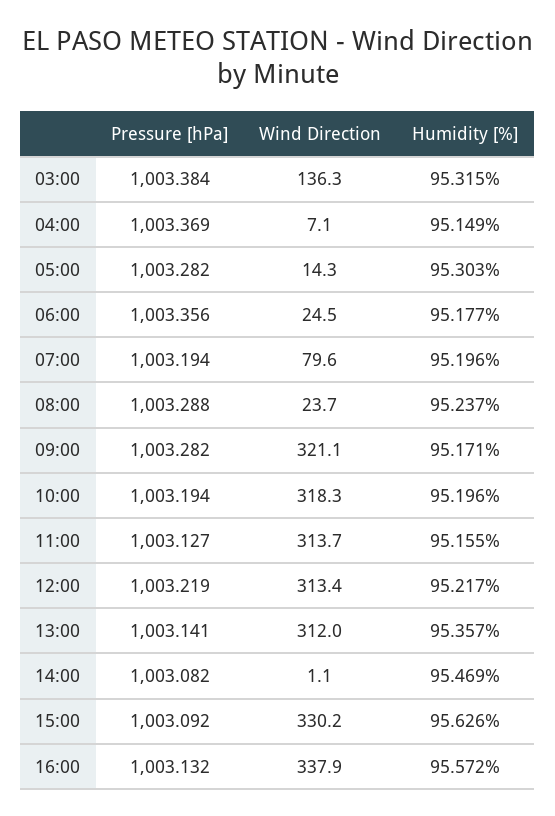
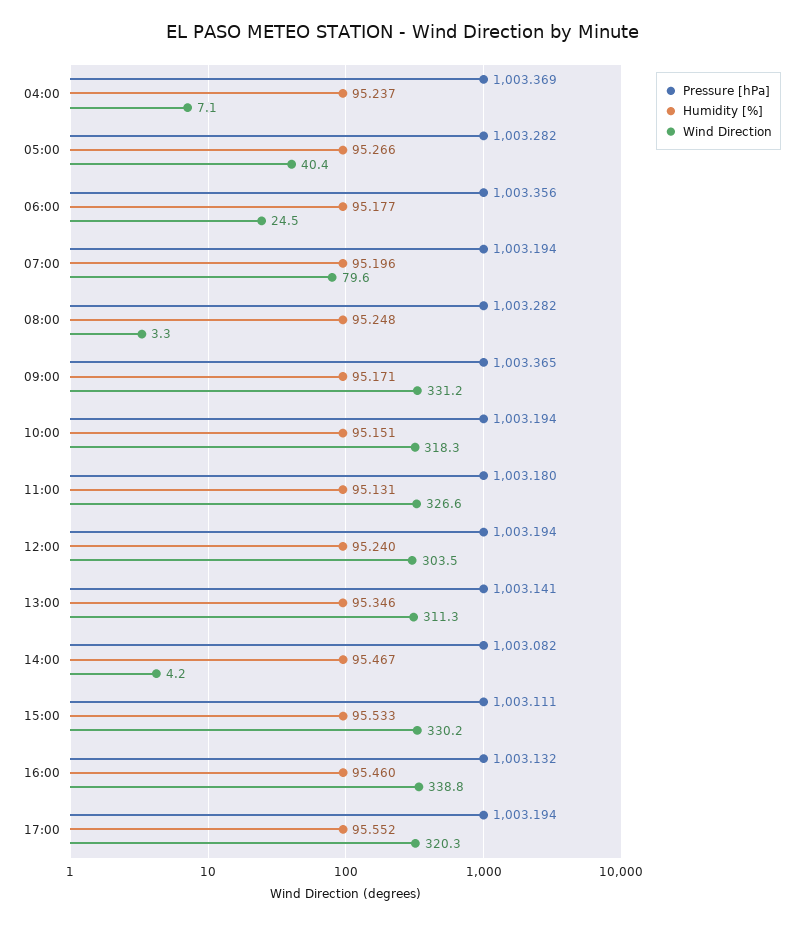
Pressure [hPa], 03:00: 1003.384 -> none
Wind Direction, 03:00: 136.3 -> none
Humidity [%], 03:00: 95.315 -> none
Humidity [%], 04:00: 95.149 -> 95.237
Wind Direction, 05:00: 14.3 -> 40.4
Humidity [%], 05:00: 95.303 -> 95.266
Pressure [hPa], 08:00: 1003.288 -> 1003.282
Wind Direction, 08:00: 23.7 -> 3.3
Humidity [%], 08:00: 95.237 -> 95.248
Pressure [hPa], 09:00: 1003.282 -> 1003.365
Wind Direction, 09:00: 321.1 -> 331.2
Humidity [%], 10:00: 95.196 -> 95.151
Pressure [hPa], 11:00: 1003.127 -> 1003.18
Wind Direction, 11:00: 313.7 -> 326.6
Humidity [%], 11:00: 95.155 -> 95.131
Pressure [hPa], 12:00: 1003.219 -> 1003.194
Wind Direction, 12:00: 313.4 -> 303.5
Humidity [%], 12:00: 95.217 -> 95.24
Wind Direction, 13:00: 312 -> 311.3
Humidity [%], 13:00: 95.357 -> 95.346
Wind Direction, 14:00: 1.1 -> 4.2
Humidity [%], 14:00: 95.469 -> 95.467
Pressure [hPa], 15:00: 1003.092 -> 1003.111
Humidity [%], 15:00: 95.626 -> 95.533
Wind Direction, 16:00: 337.9 -> 338.8
Humidity [%], 16:00: 95.572 -> 95.46
Pressure [hPa], 17:00: none -> 1003.194
Humidity [%], 17:00: none -> 95.552
Wind Direction, 17:00: none -> 320.3

